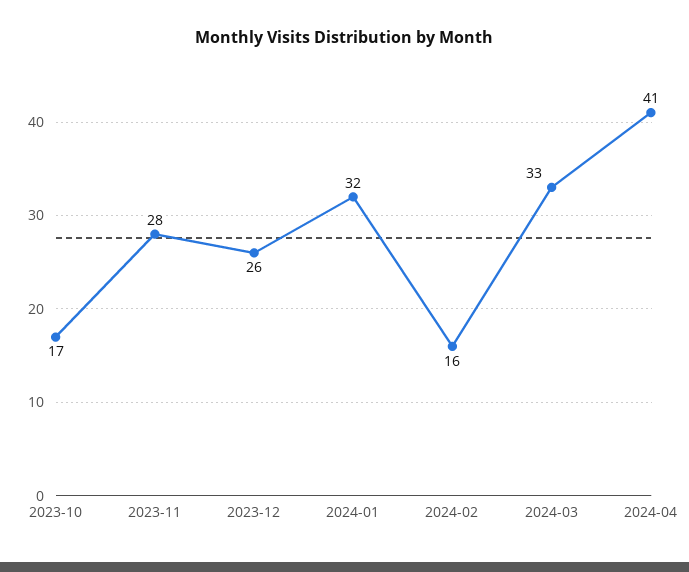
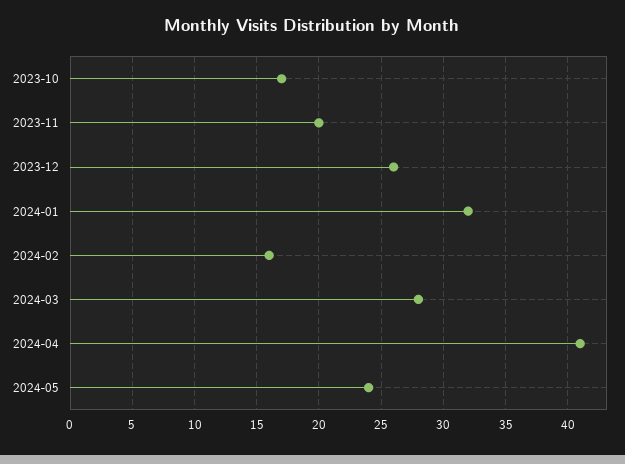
2023-11: 28 -> 20
2024-03: 33 -> 28
2024-05: none -> 24

